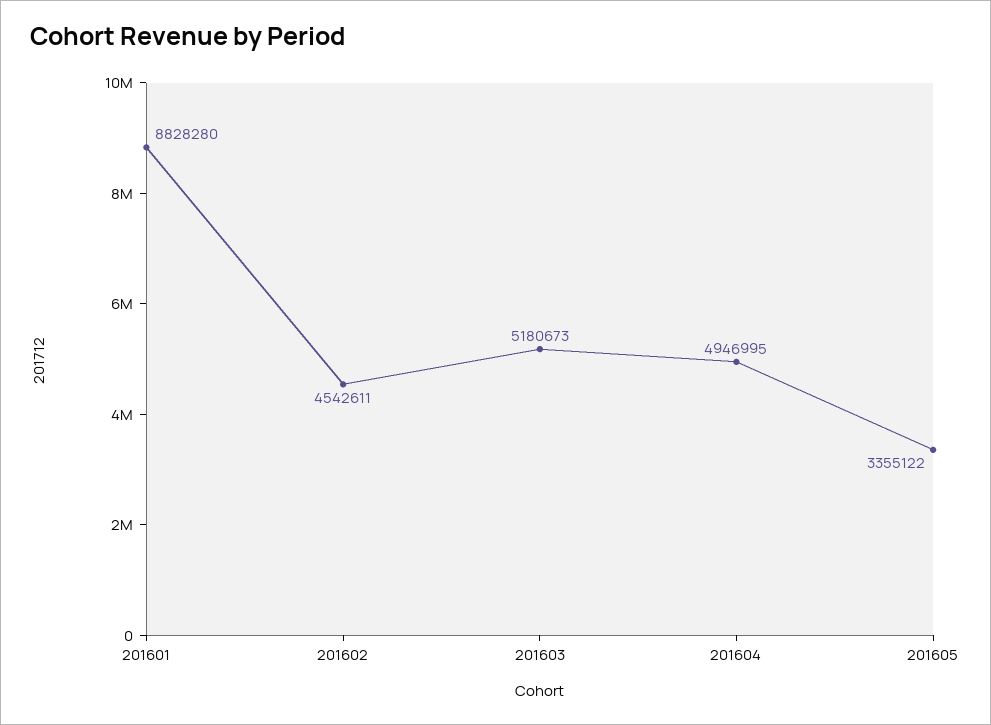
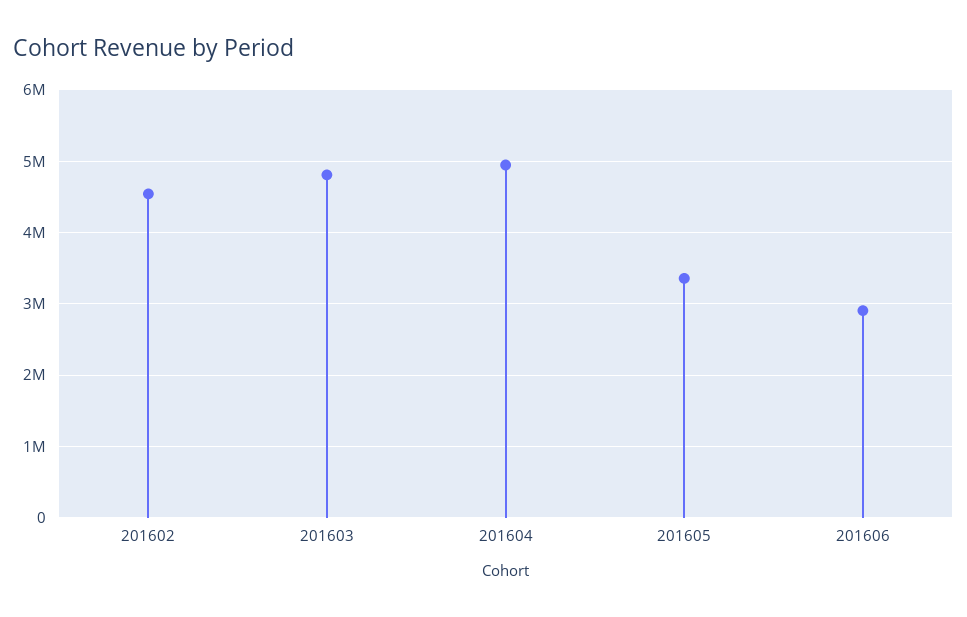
201601: 8828280 -> none
201603: 5180673 -> 4800000
201606: none -> 2900000

